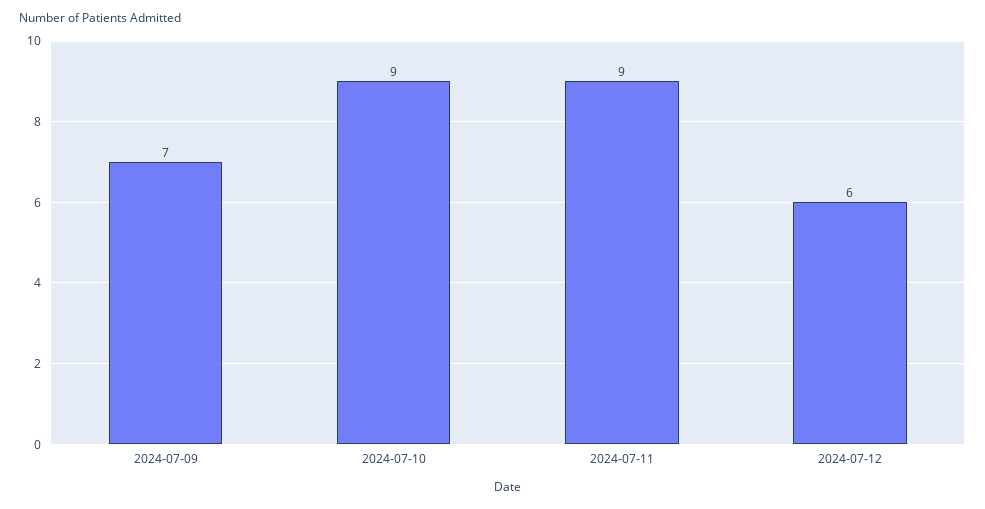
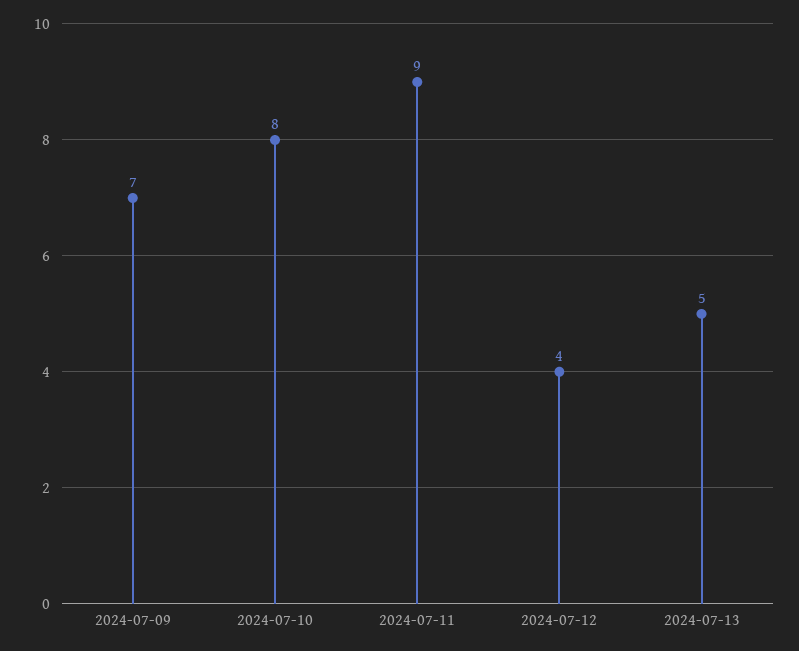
2024-07-10: 9 -> 8
2024-07-12: 6 -> 4
2024-07-13: none -> 5

